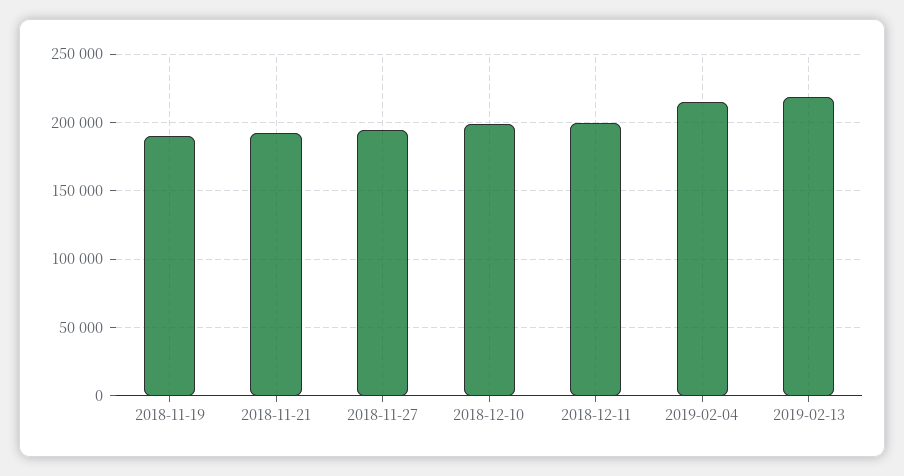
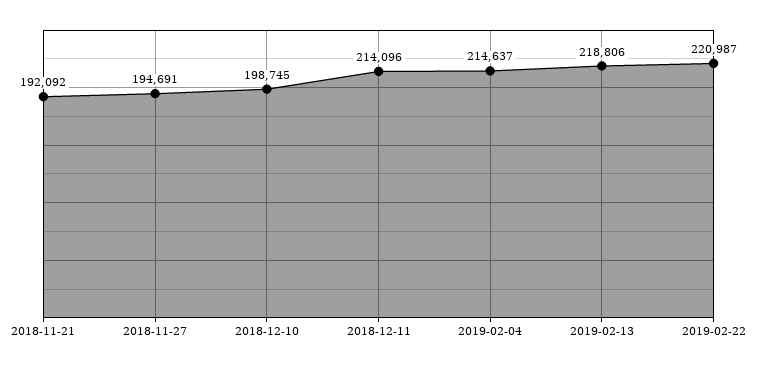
2018-11-19: 190000 -> none
2018-12-11: 200000 -> 214096
2019-02-22: none -> 220987

